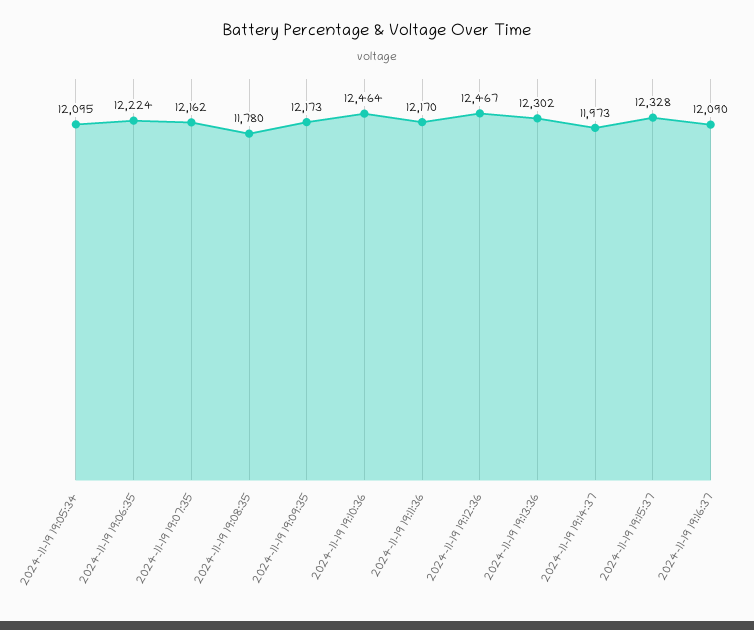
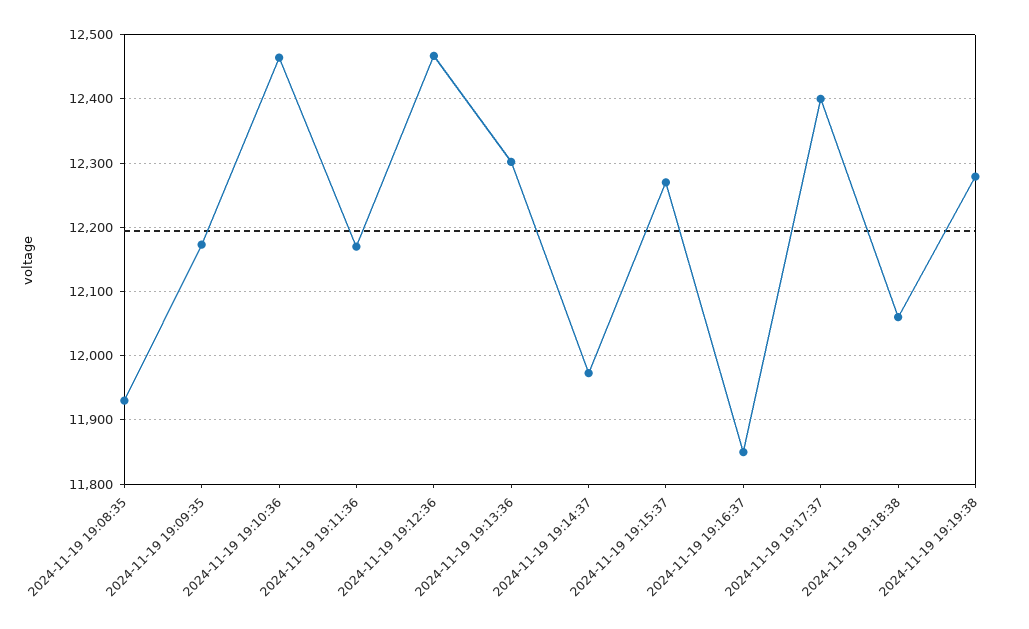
2024-11-19 19:05:34: 12095 -> none
2024-11-19 19:06:35: 12224 -> none
2024-11-19 19:07:35: 12162 -> none
2024-11-19 19:08:35: 11780 -> 11930
2024-11-19 19:15:37: 12328 -> 12270
2024-11-19 19:16:37: 12090 -> 11850
2024-11-19 19:17:37: none -> 12400
2024-11-19 19:18:38: none -> 12060
2024-11-19 19:19:38: none -> 12280

